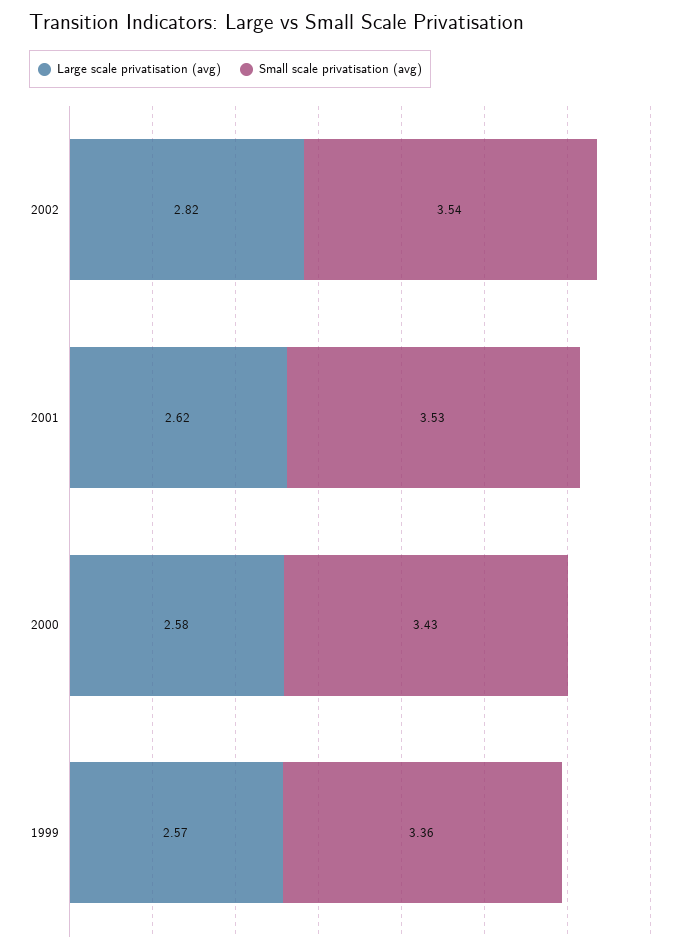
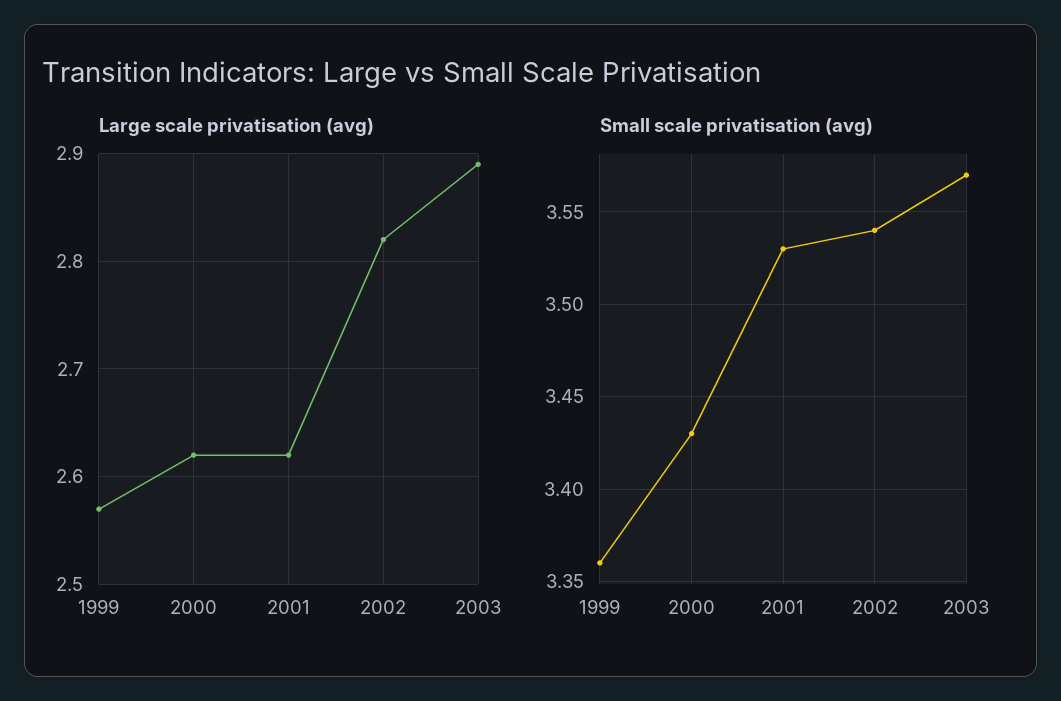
Large scale privatisation (avg), 2000: 2.58 -> 2.62
Large scale privatisation (avg), 2003: none -> 2.89
Small scale privatisation (avg), 2003: none -> 3.57

